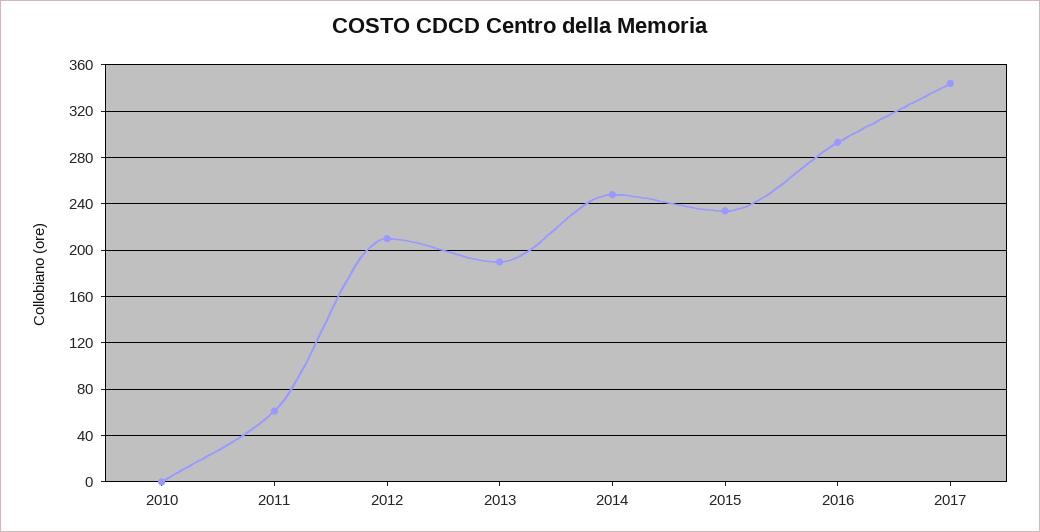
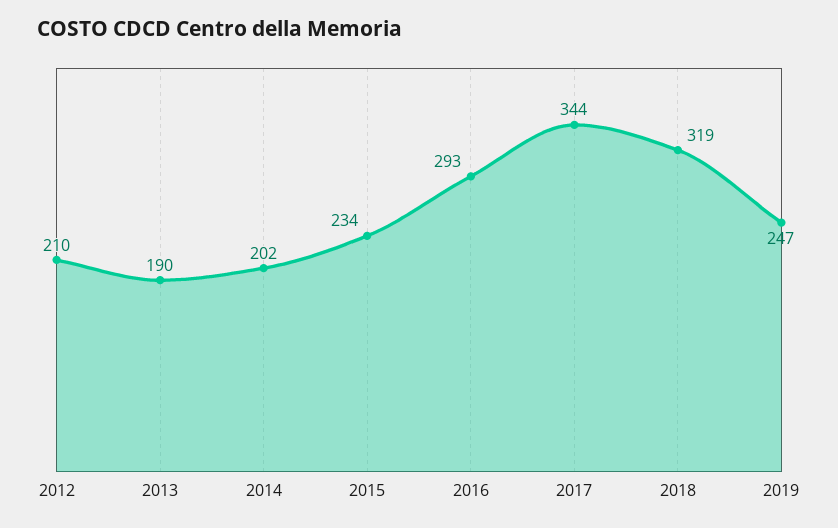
2010: 0 -> none
2011: 60 -> none
2014: 250 -> 202
2018: none -> 319
2019: none -> 247

